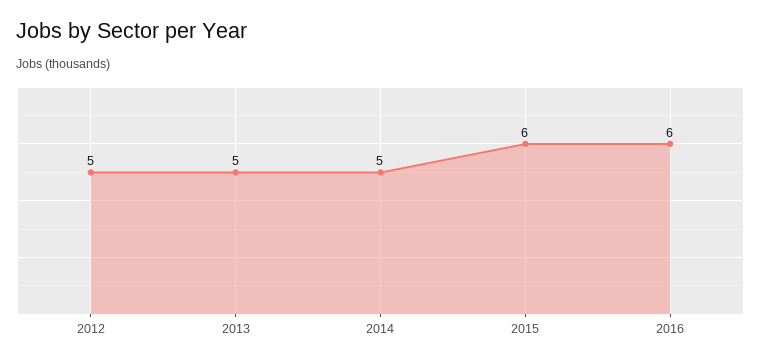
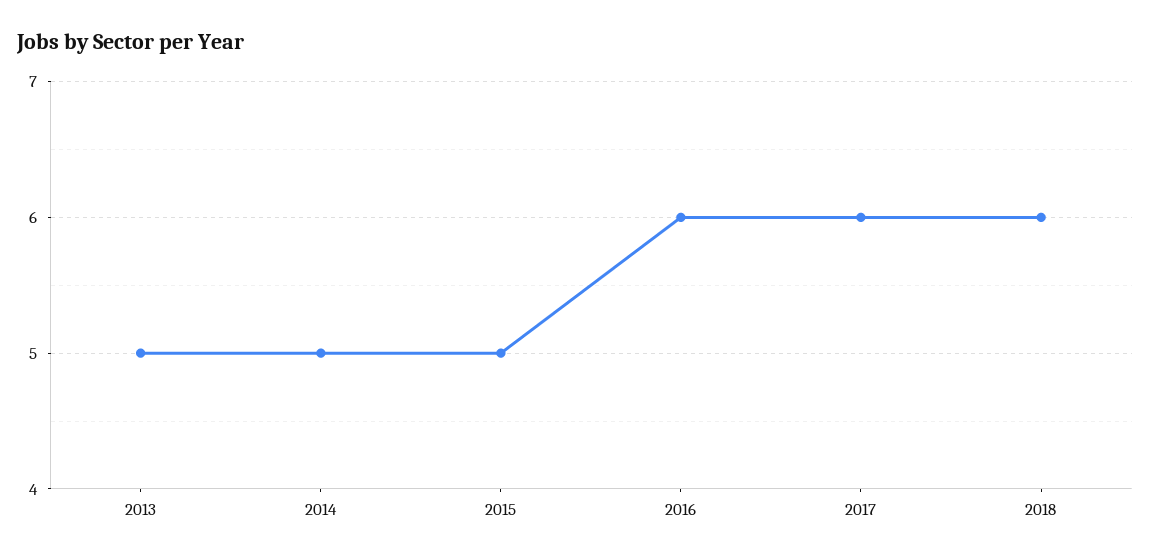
2012: 5 -> none
2015: 6 -> 5
2017: none -> 6
2018: none -> 6

